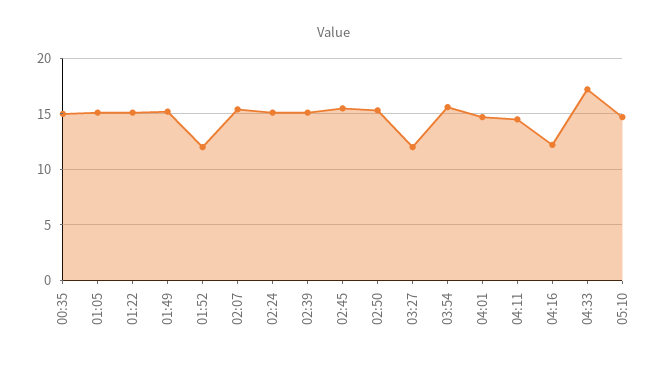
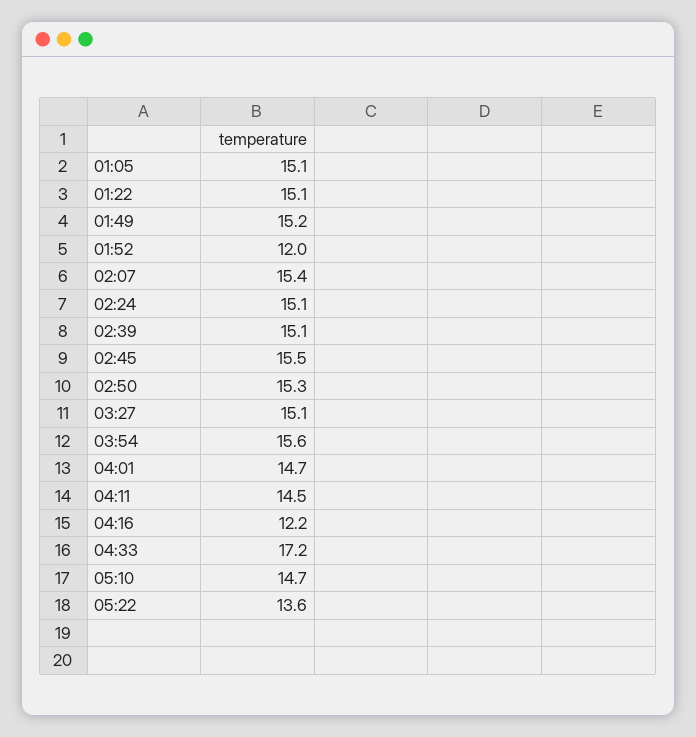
00:35: 15 -> none
03:27: 12 -> 15.1
05:22: none -> 13.6

